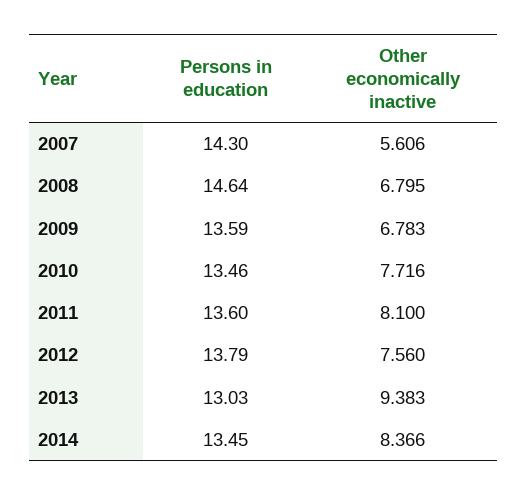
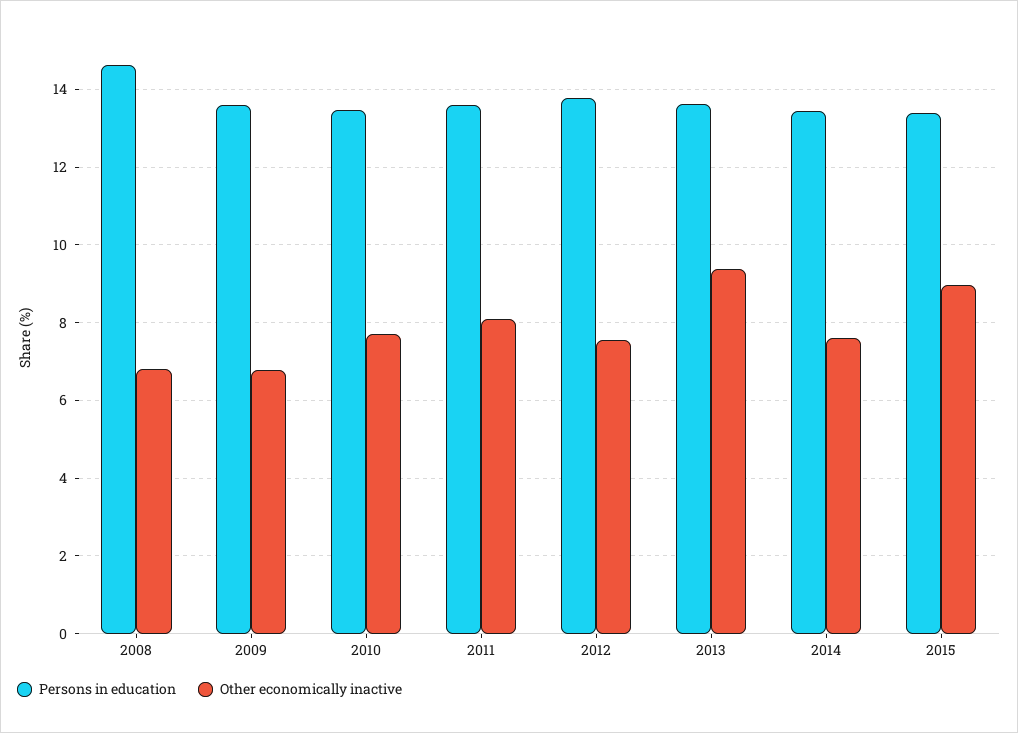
Persons in education, 2007: 14.3 -> none
Other economically inactive, 2007: 5.606 -> none
Persons in education, 2013: 13.03 -> 13.6
Other economically inactive, 2014: 8.366 -> 7.6
Persons in education, 2015: none -> 13.4
Other economically inactive, 2015: none -> 9

